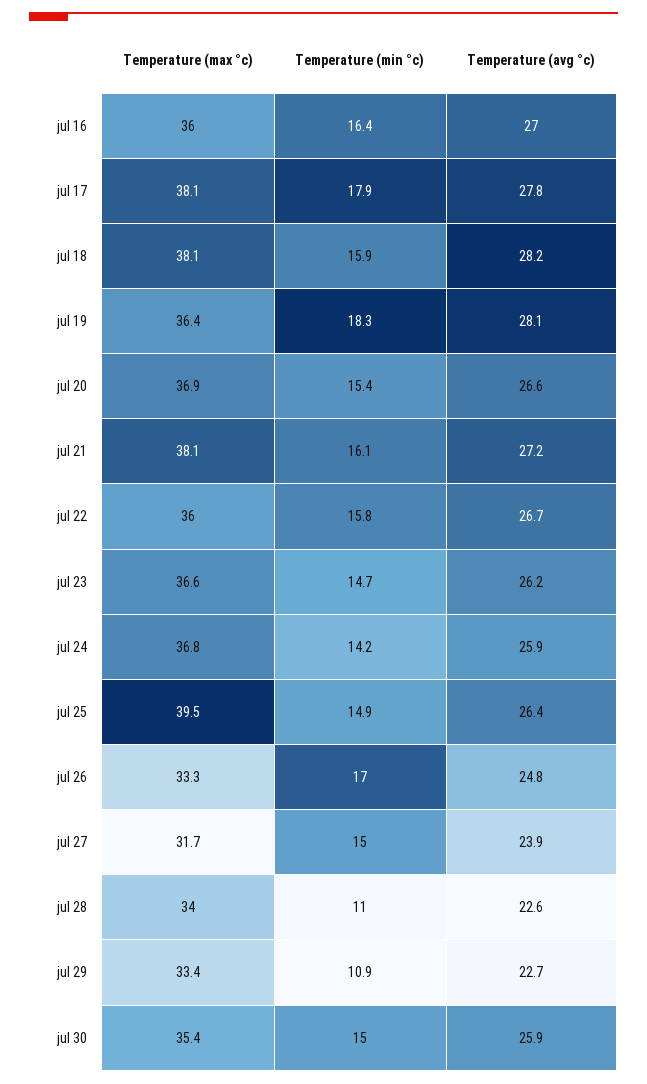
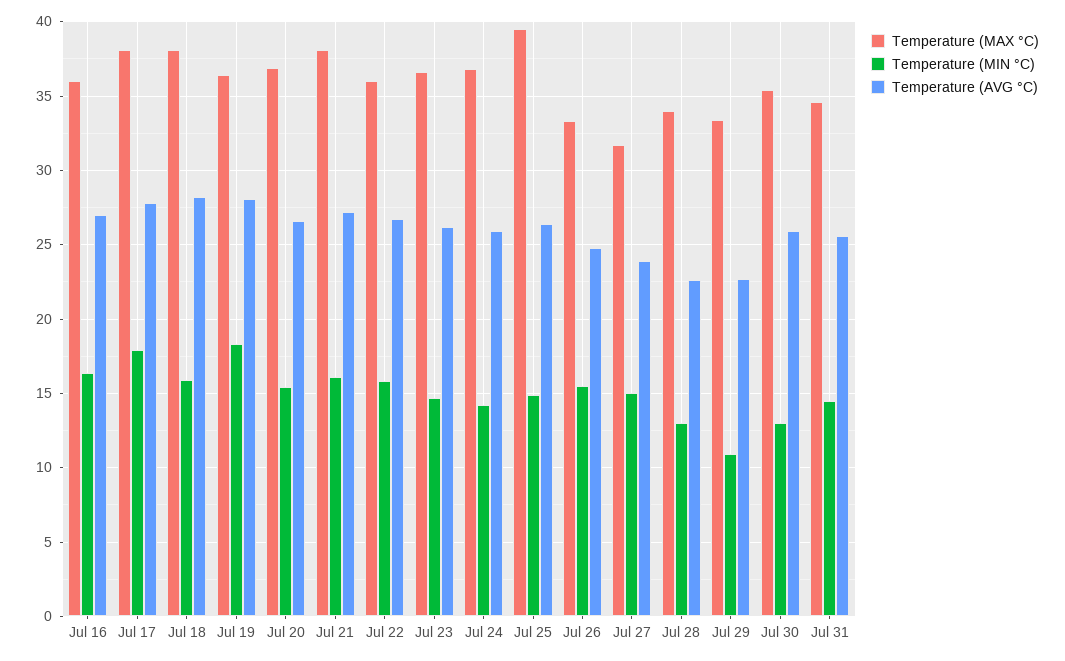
Temperature (min °c), jul 26: 17 -> 15.5
Temperature (min °c), jul 28: 11 -> 13
Temperature (min °c), jul 30: 15 -> 13
Temperature (max °c), Jul 31: none -> 34.5
Temperature (min °c), Jul 31: none -> 14.5
Temperature (avg °c), Jul 31: none -> 25.5

